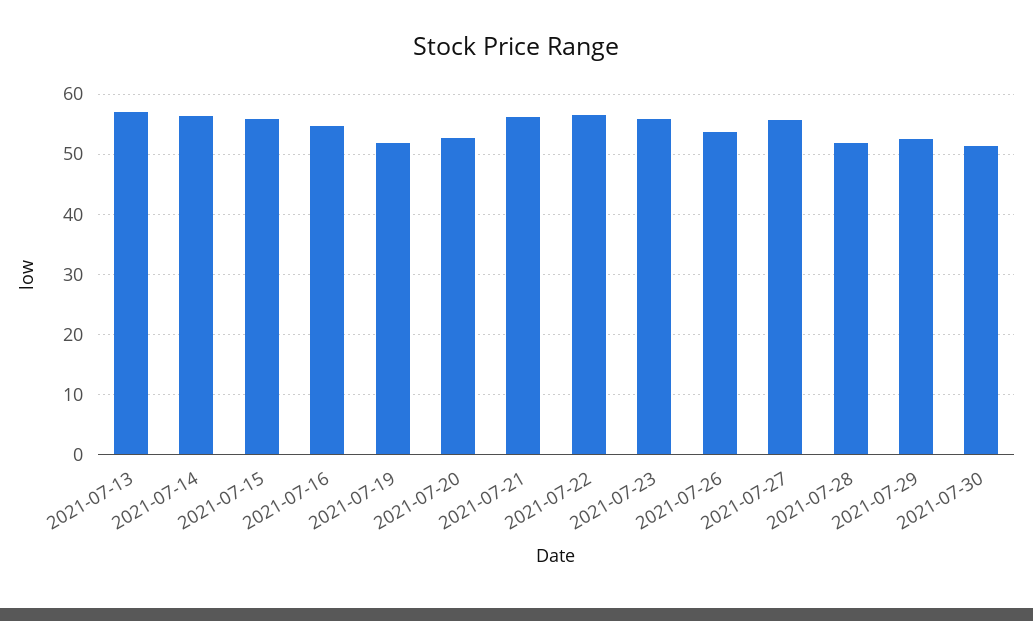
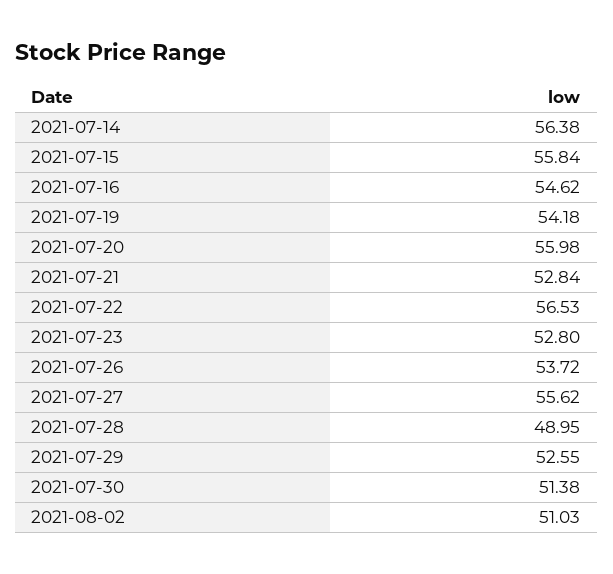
2021-07-13: 57 -> none
2021-07-19: 52 -> 54.18
2021-07-20: 53 -> 55.98
2021-07-21: 56 -> 52.84
2021-07-23: 56 -> 52.8
2021-07-28: 52 -> 48.95
2021-08-02: none -> 51.03

